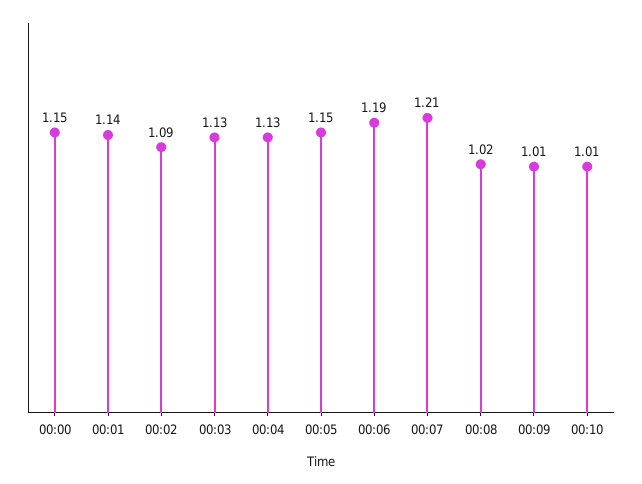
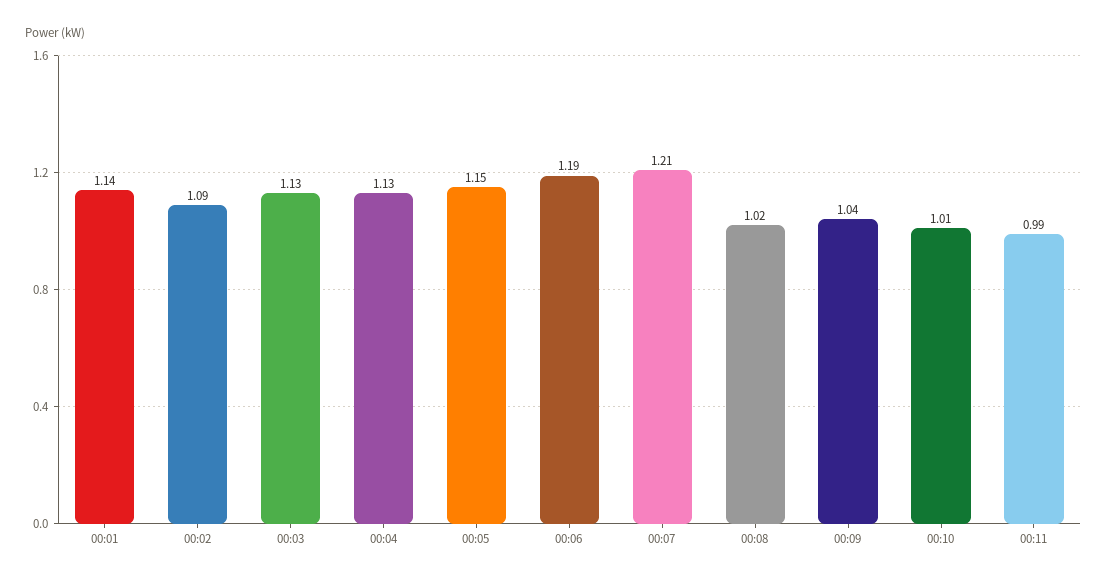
00:00: 1.15 -> none
00:09: 1.01 -> 1.04
00:11: none -> 0.99

